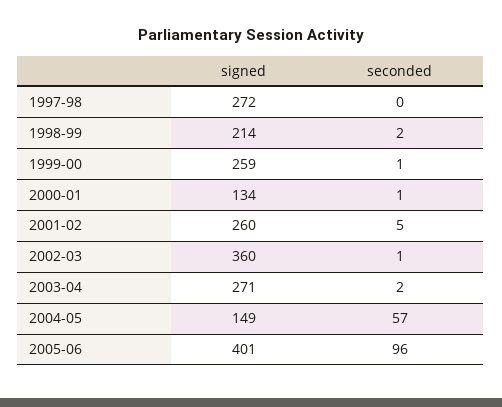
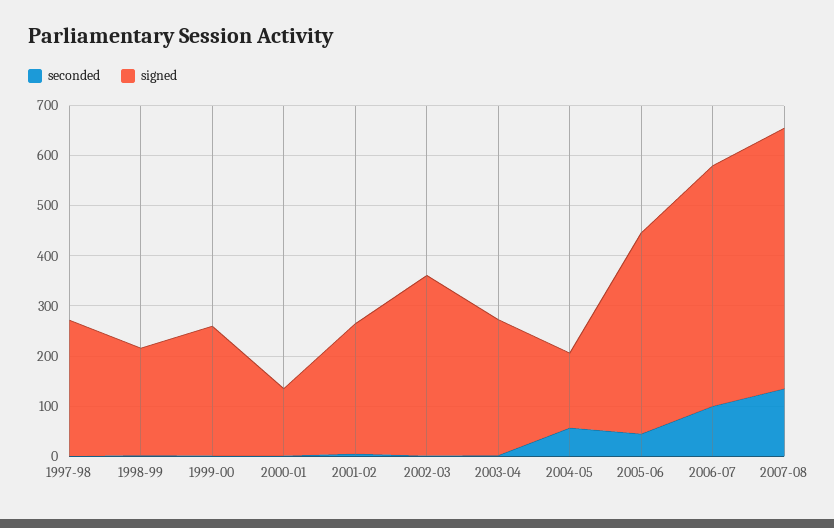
seconded, 2005-06: 96 -> 40
seconded, 2006-07: none -> 100
signed, 2006-07: none -> 480
seconded, 2007-08: none -> 140
signed, 2007-08: none -> 520

